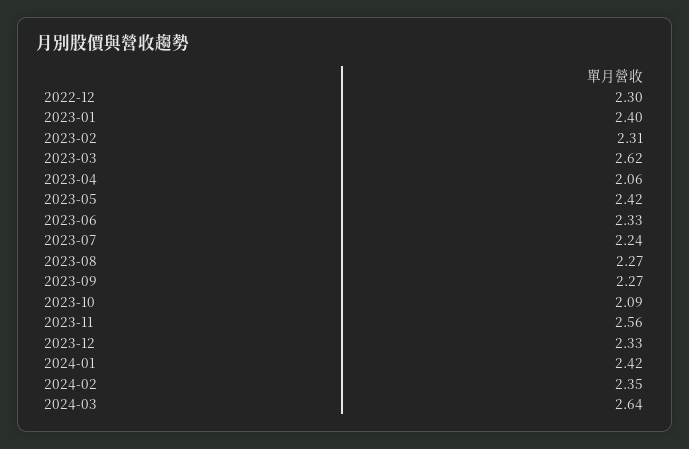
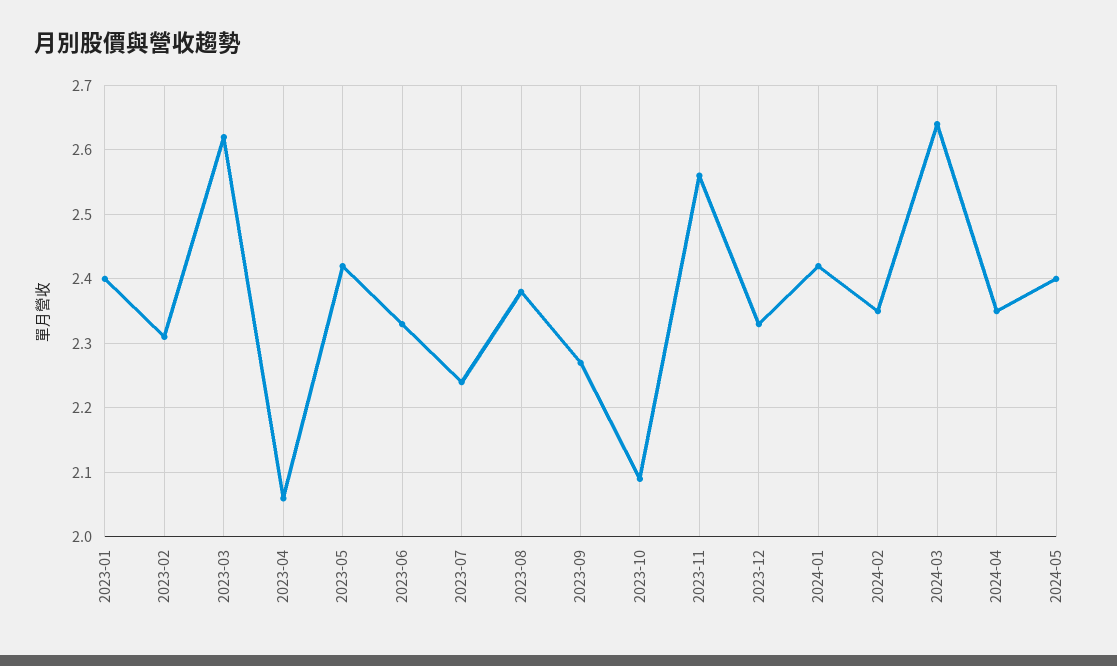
2022-12: 2.3 -> none
2023-08: 2.27 -> 2.38
2024-04: none -> 2.35
2024-05: none -> 2.4

